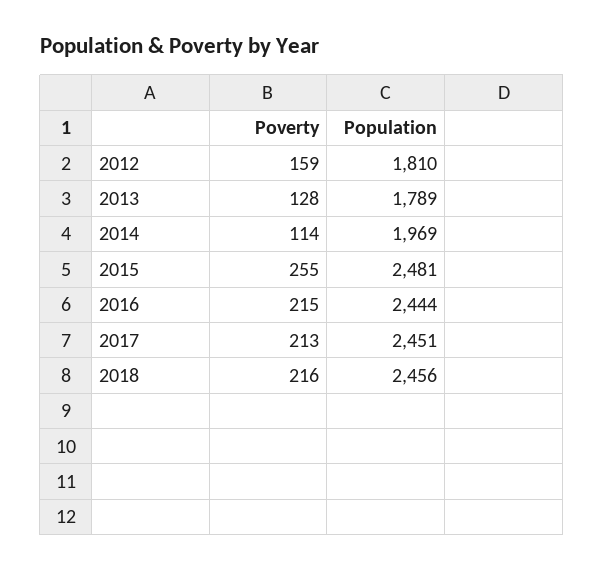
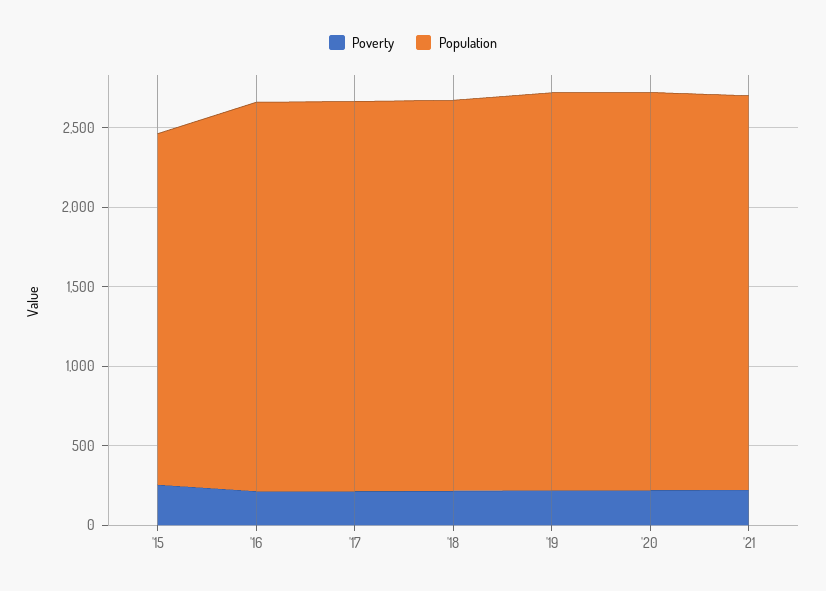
Poverty, 2012: 159 -> none
Population, 2012: 1810 -> none
Poverty, 2013: 128 -> none
Population, 2013: 1789 -> none
Poverty, 2014: 114 -> none
Population, 2014: 1969 -> none
Population, 2015: 2481 -> 2200
Poverty, '19: none -> 200
Population, '19: none -> 2500
Poverty, '20: none -> 200
Population, '20: none -> 2500
Poverty, '21: none -> 200
Population, '21: none -> 2500

